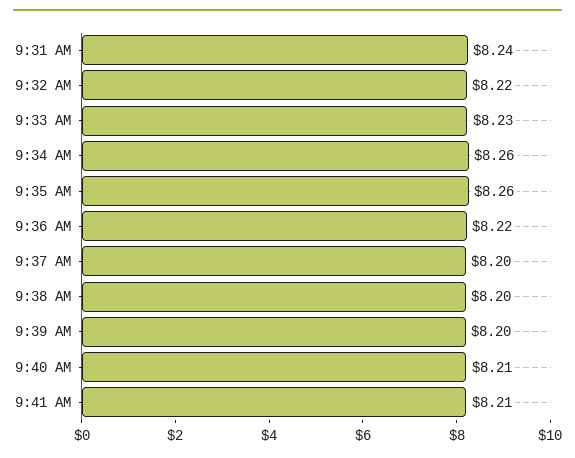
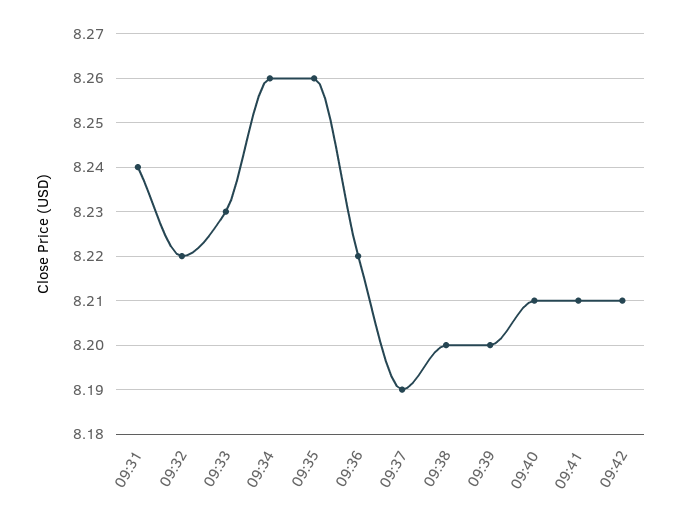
9:37 AM: 8.2 -> 8.19
09:42: none -> 8.21

